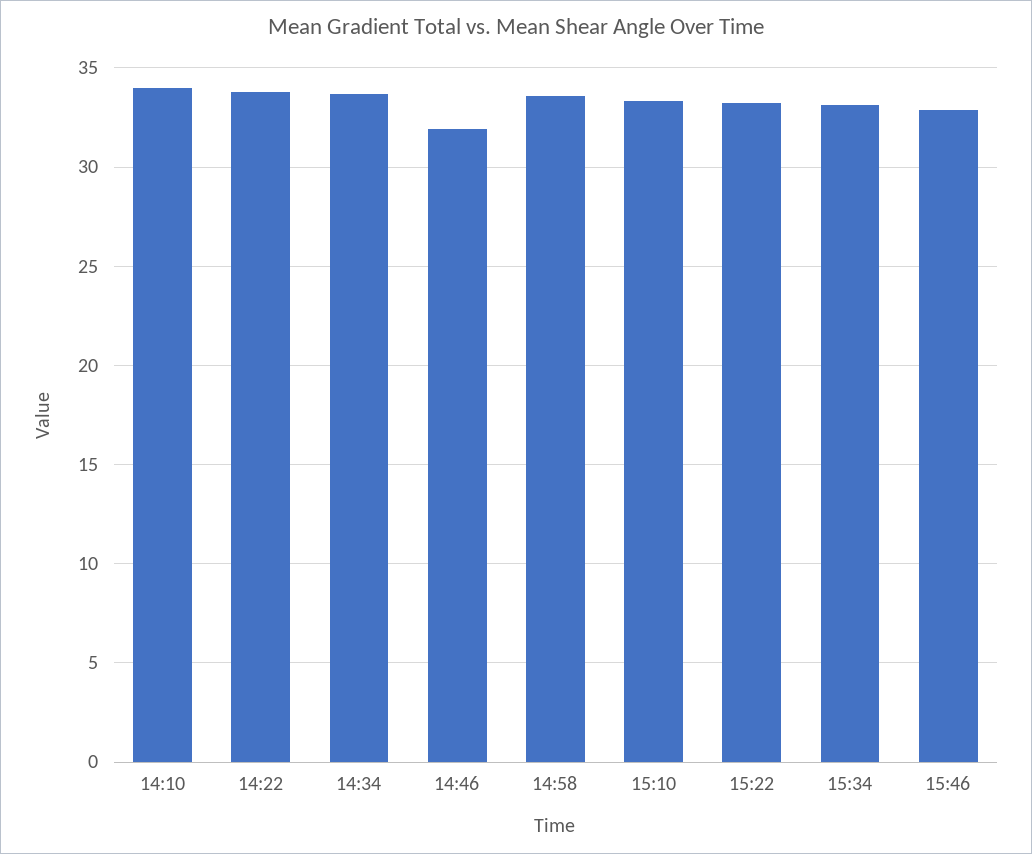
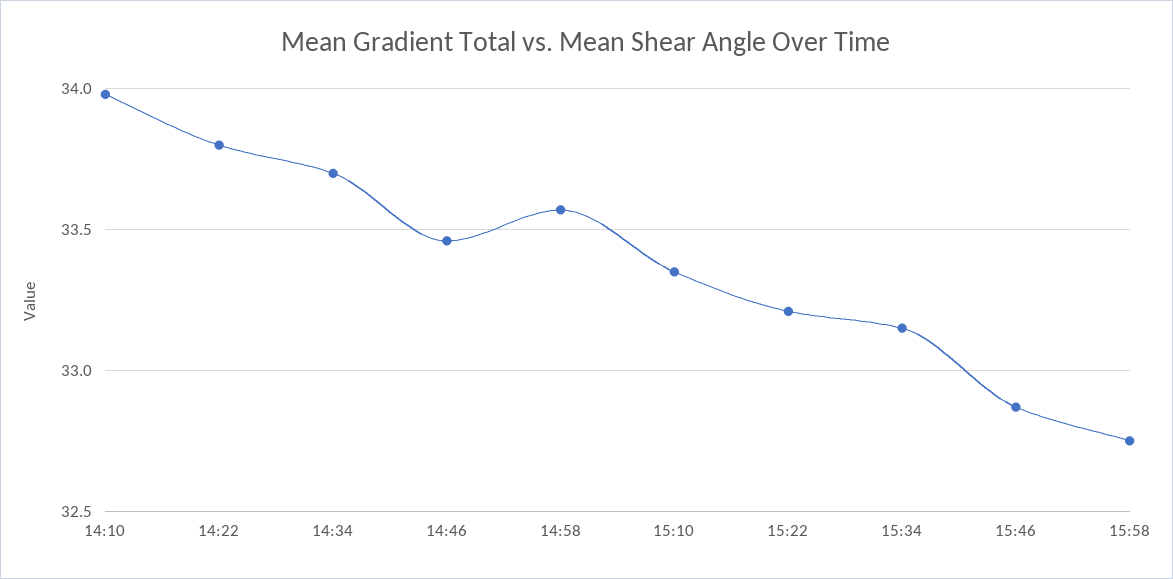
14:46: 32 -> 33.45
15:58: none -> 32.75

